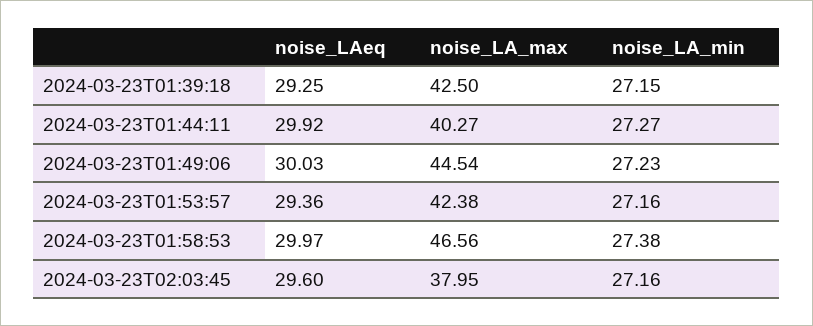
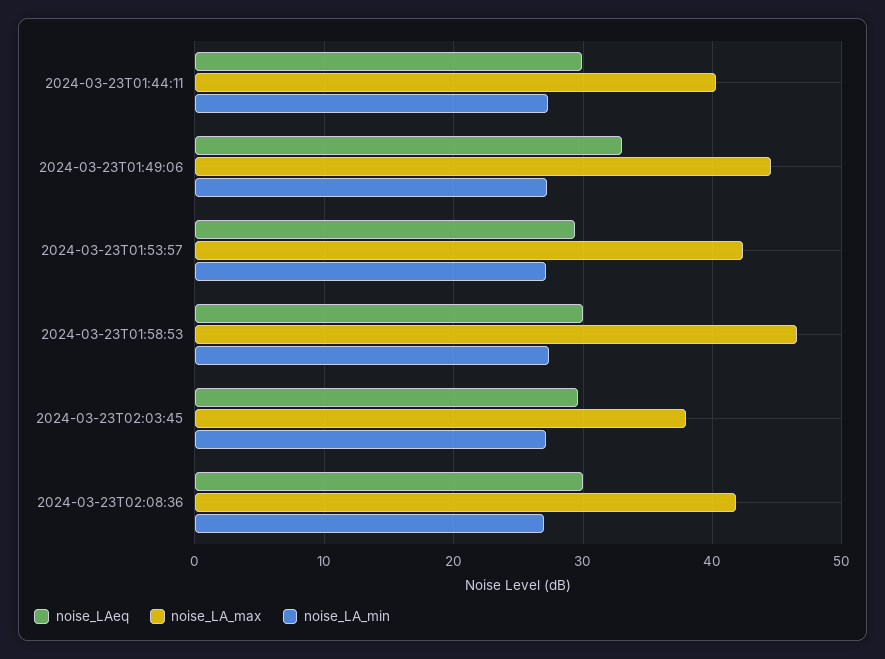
noise_LAeq, 2024-03-23T01:39:18: 29.25 -> none
noise_LA_max, 2024-03-23T01:39:18: 42.5 -> none
noise_LA_min, 2024-03-23T01:39:18: 27.15 -> none
noise_LAeq, 2024-03-23T01:49:06: 30.03 -> 33
noise_LAeq, 2024-03-23T02:08:36: none -> 30
noise_LA_max, 2024-03-23T02:08:36: none -> 42
noise_LA_min, 2024-03-23T02:08:36: none -> 27

